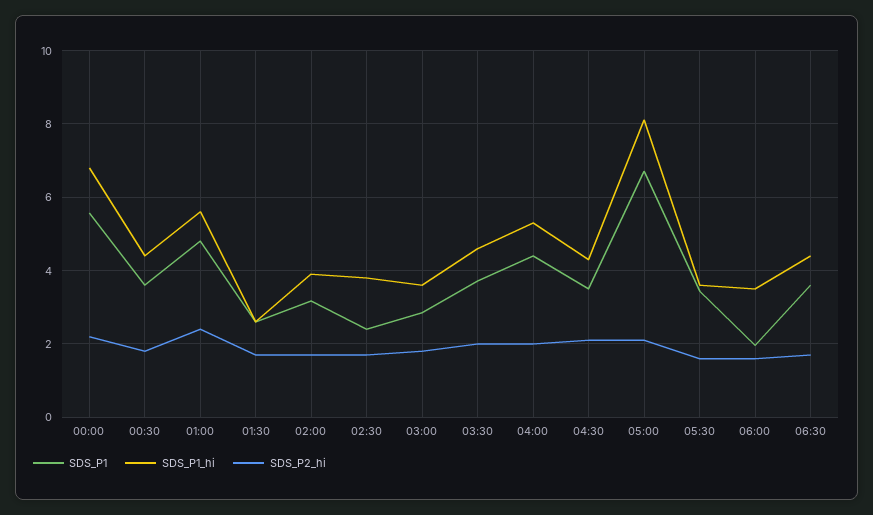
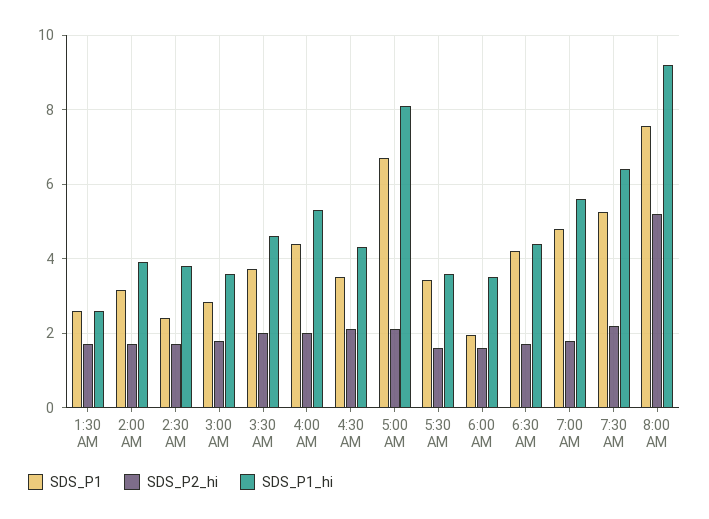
SDS_P1, 00:00: 5.6 -> none
SDS_P1_hi, 00:00: 6.8 -> none
SDS_P2_hi, 00:00: 2.2 -> none
SDS_P1, 00:30: 3.6 -> none
SDS_P1_hi, 00:30: 4.4 -> none
SDS_P2_hi, 00:30: 1.8 -> none
SDS_P1, 01:00: 4.8 -> none
SDS_P1_hi, 01:00: 5.6 -> none
SDS_P2_hi, 01:00: 2.4 -> none
SDS_P1, 06:30: 3.6 -> 4.2
SDS_P1, 7:00 AM: none -> 4.8
SDS_P2_hi, 7:00 AM: none -> 1.8
SDS_P1_hi, 7:00 AM: none -> 5.6
SDS_P1, 7:30 AM: none -> 5.2
SDS_P2_hi, 7:30 AM: none -> 2.2
SDS_P1_hi, 7:30 AM: none -> 6.4
SDS_P1, 8:00 AM: none -> 7.6
SDS_P2_hi, 8:00 AM: none -> 5.2
SDS_P1_hi, 8:00 AM: none -> 9.2

